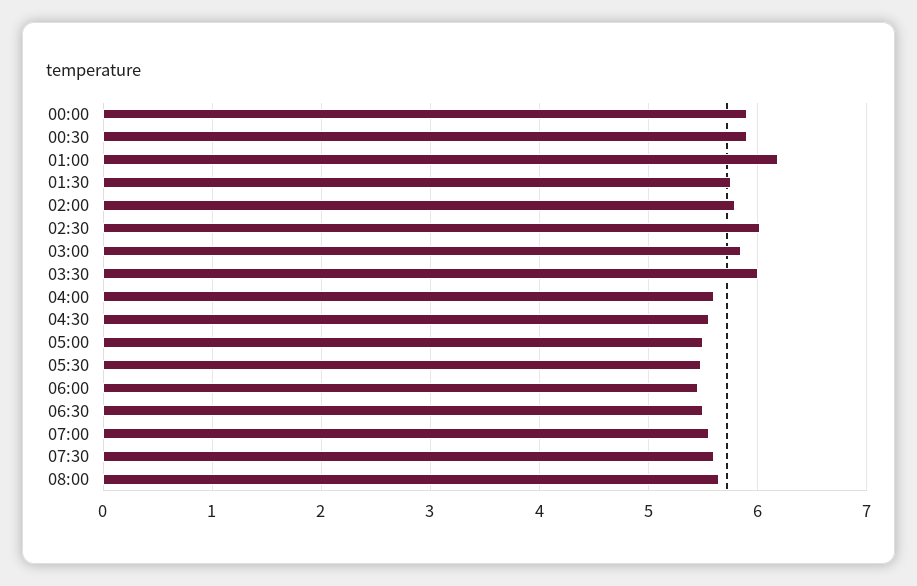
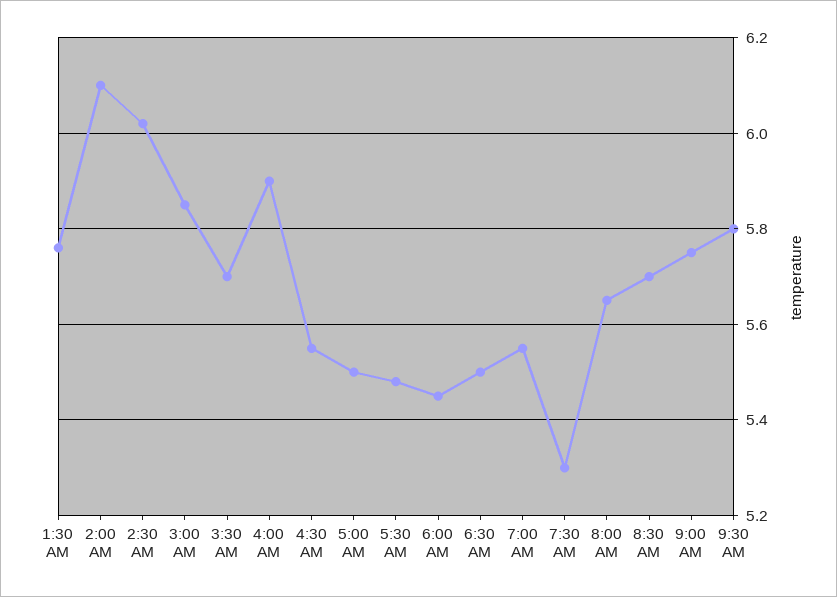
00:00: 5.9 -> none
00:30: 5.9 -> none
01:00: 6.2 -> none
02:00: 5.8 -> 6.1
03:30: 6 -> 5.7
04:00: 5.6 -> 5.9
07:30: 5.6 -> 5.3
8:30 AM: none -> 5.7
9:00 AM: none -> 5.75
9:30 AM: none -> 5.8

